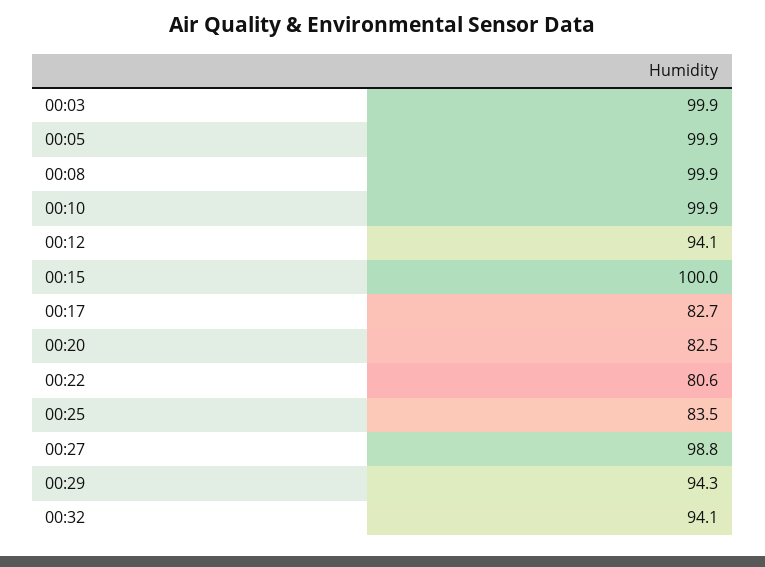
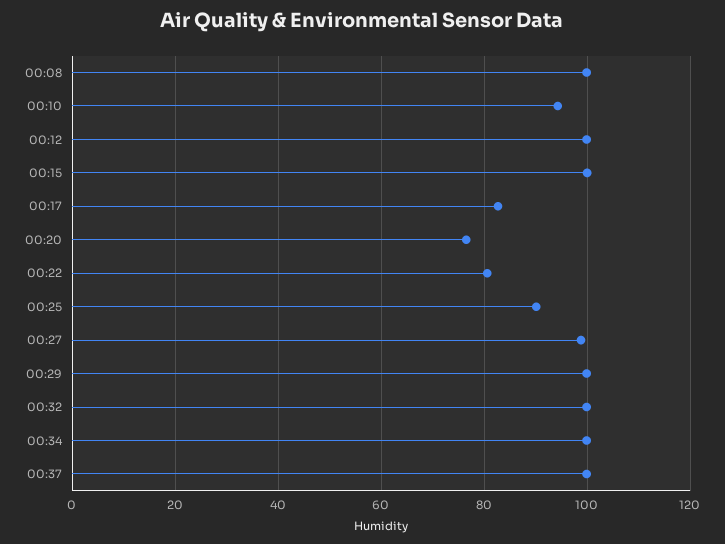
00:03: 99.9 -> none
00:05: 99.9 -> none
00:10: 99.9 -> 94
00:12: 94.1 -> 100
00:20: 82.5 -> 76
00:25: 83.5 -> 90
00:29: 94.3 -> 100
00:32: 94.1 -> 100
00:34: none -> 100
00:37: none -> 100

